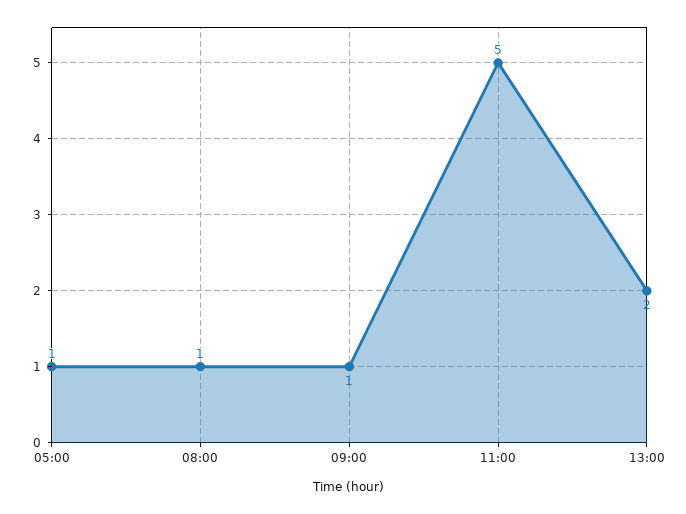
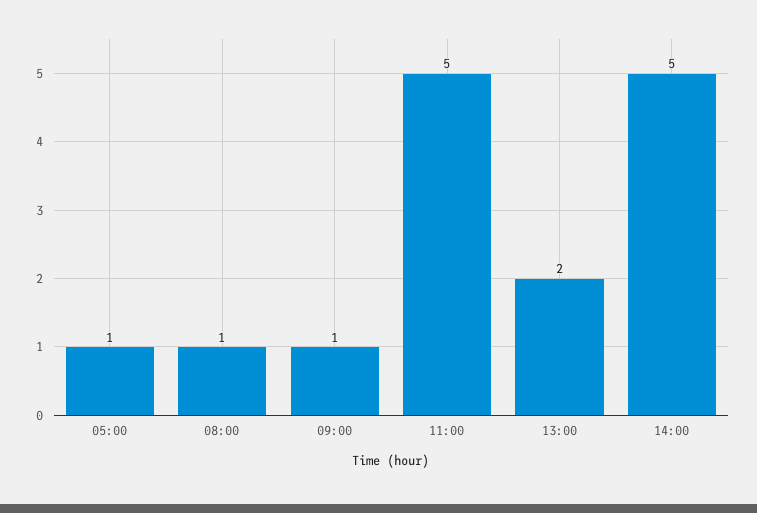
14:00: none -> 5

